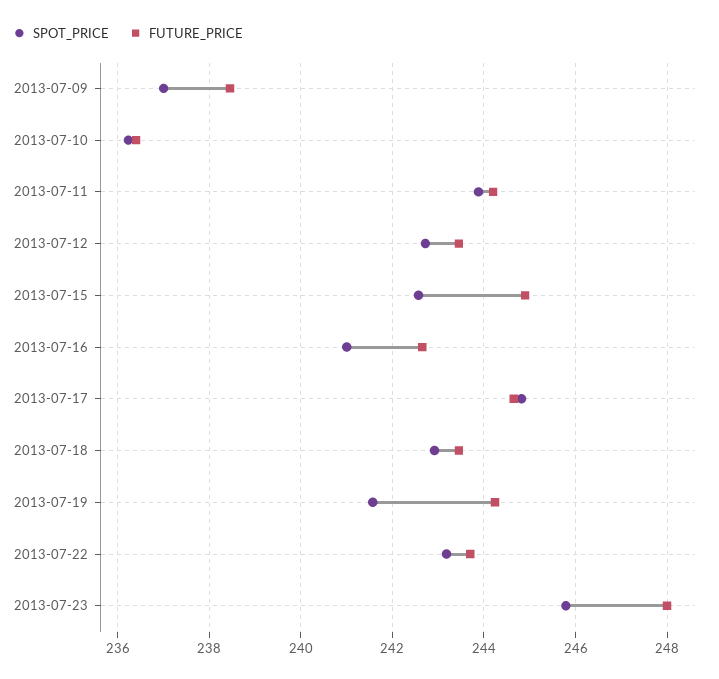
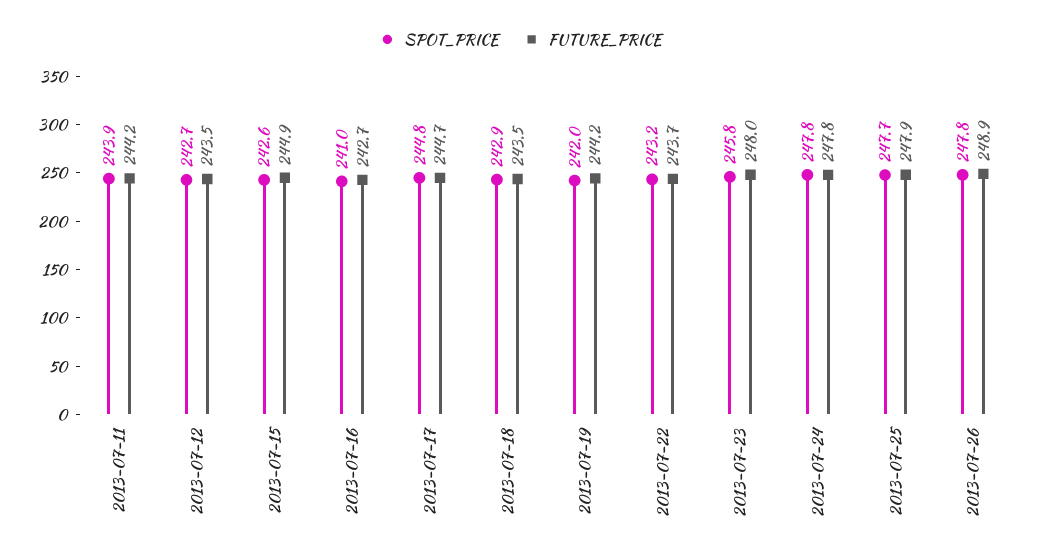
SPOT_PRICE, 2013-07-09: 237 -> none
FUTURE_PRICE, 2013-07-09: 238.4 -> none
SPOT_PRICE, 2013-07-10: 236.2 -> none
FUTURE_PRICE, 2013-07-10: 236.4 -> none
SPOT_PRICE, 2013-07-19: 241.6 -> 242
SPOT_PRICE, 2013-07-24: none -> 247.8
FUTURE_PRICE, 2013-07-24: none -> 247.8
SPOT_PRICE, 2013-07-25: none -> 247.7
FUTURE_PRICE, 2013-07-25: none -> 247.9
SPOT_PRICE, 2013-07-26: none -> 247.8
FUTURE_PRICE, 2013-07-26: none -> 248.9

